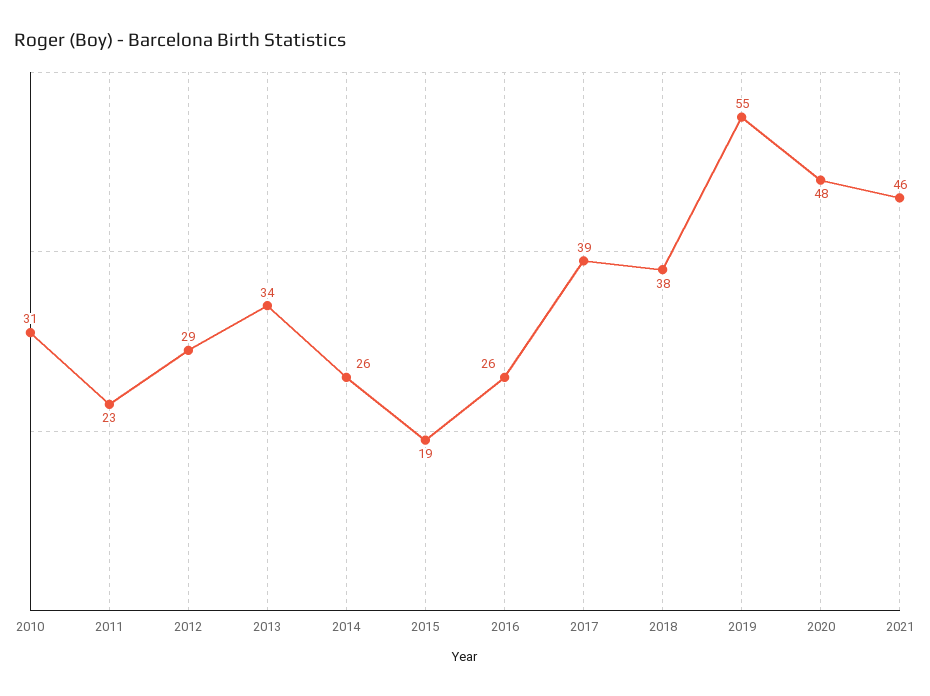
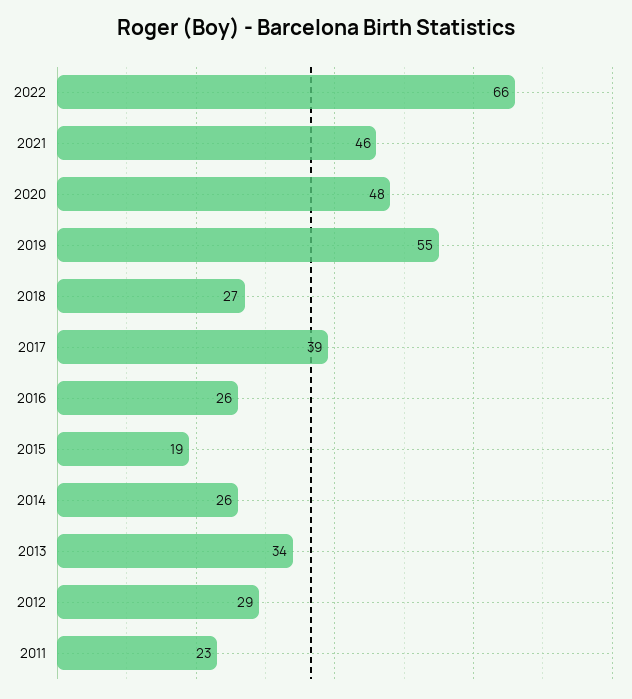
2010: 31 -> none
2018: 38 -> 27
2022: none -> 66

